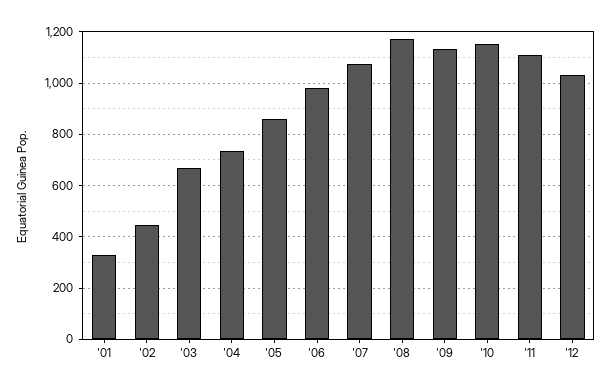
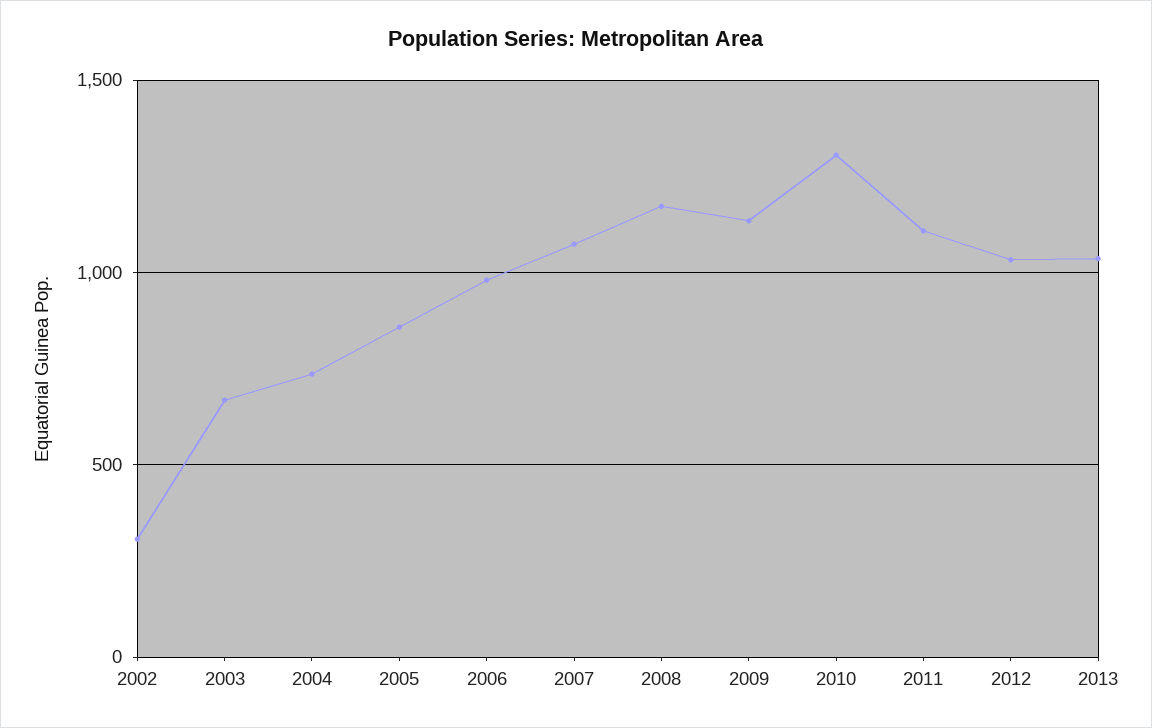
'01: 325 -> none
'02: 450 -> 300
'10: 1150 -> 1300
2013: none -> 1050

